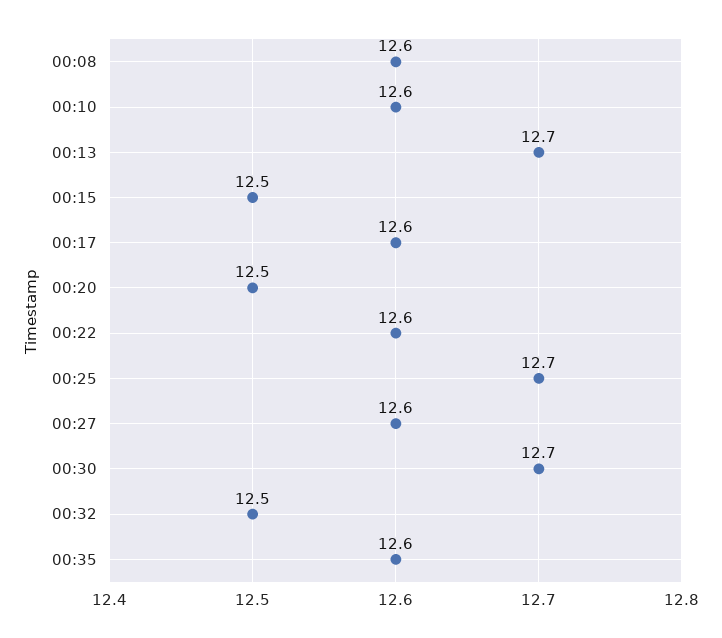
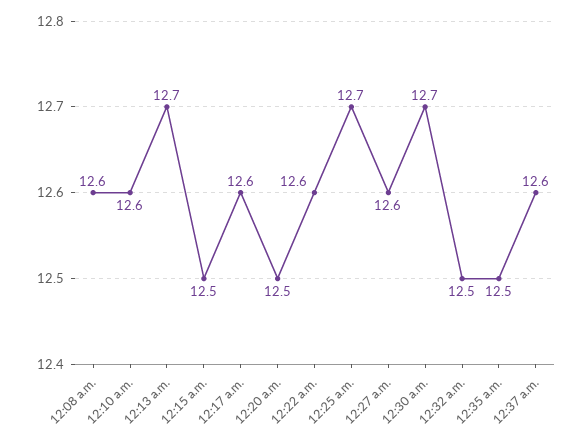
00:35: 12.6 -> 12.5
12:37 a.m.: none -> 12.6

